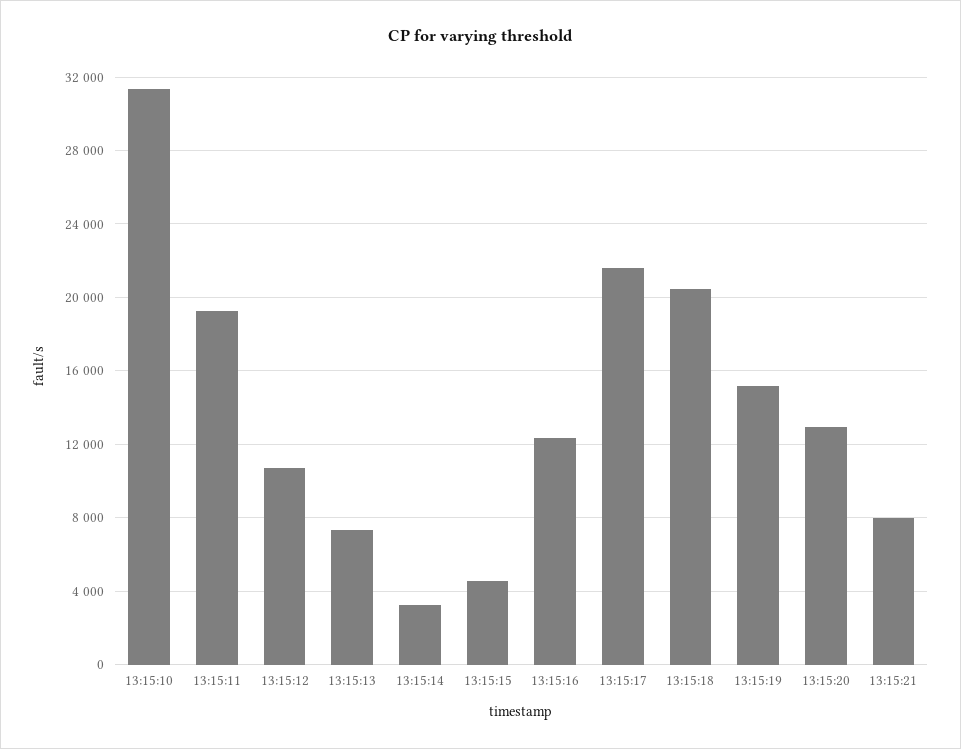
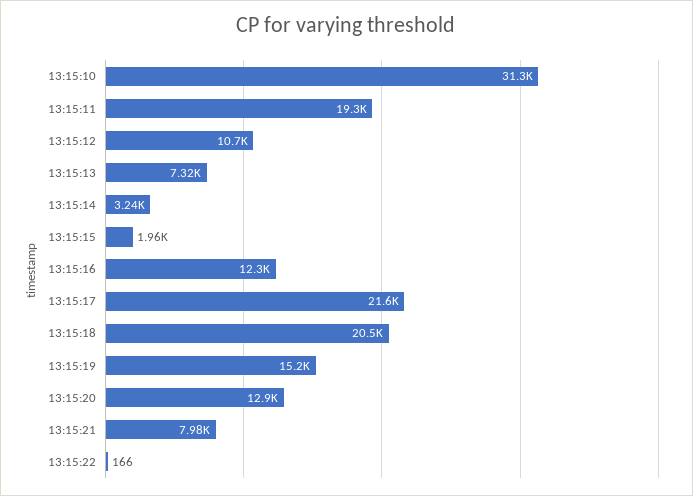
13:15:15: 4500 -> 1960
13:15:22: none -> 166

